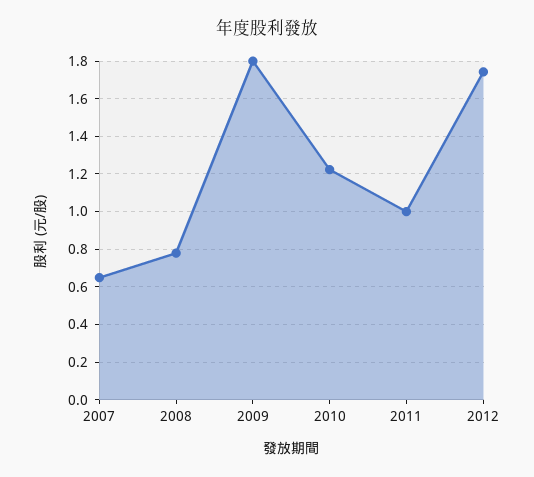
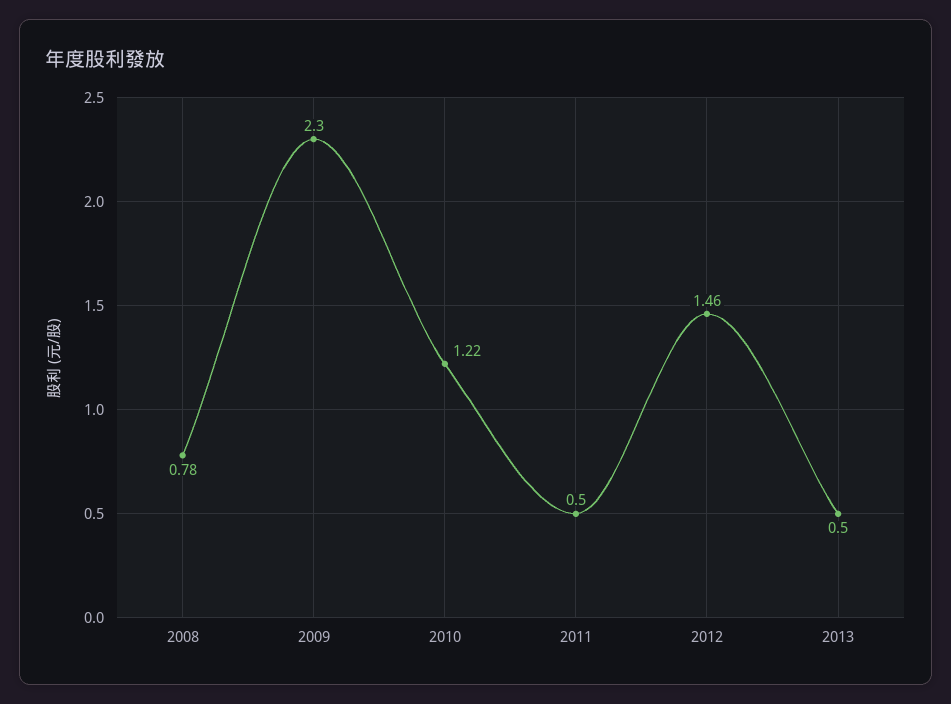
2007: 0.65 -> none
2009: 1.8 -> 2.3
2011: 1 -> 0.5
2012: 1.75 -> 1.46
2013: none -> 0.5

